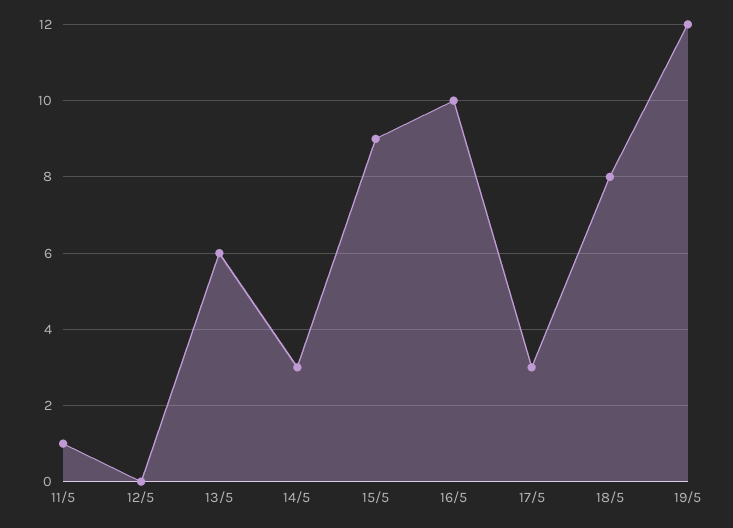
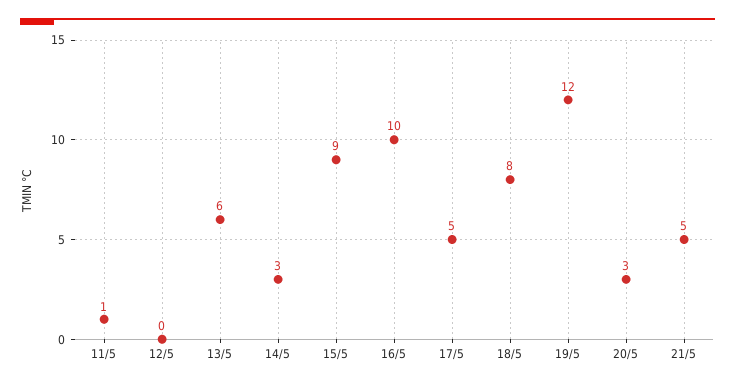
17/5: 3 -> 5
20/5: none -> 3
21/5: none -> 5

